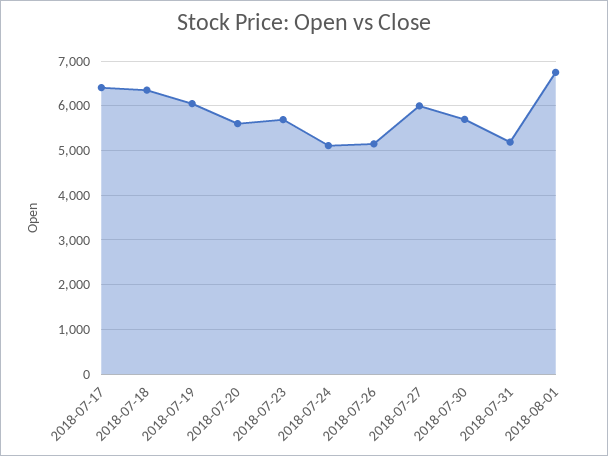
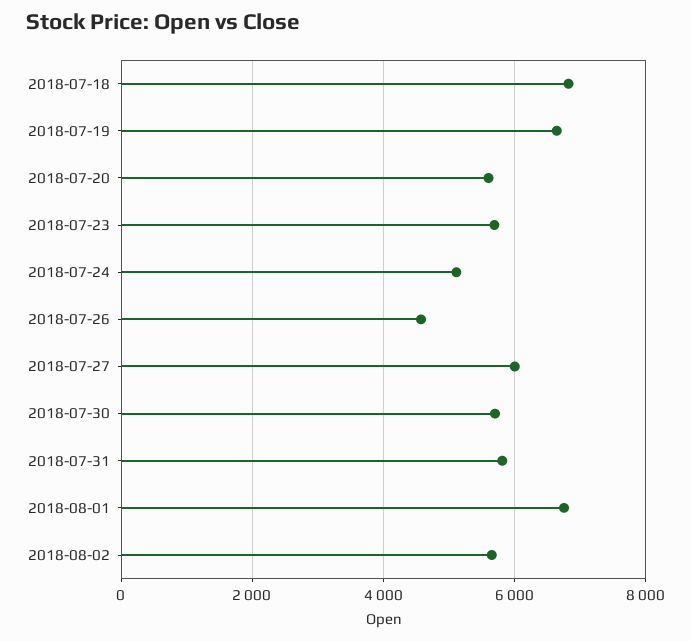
2018-07-17: 6400 -> none
2018-07-18: 6400 -> 6800
2018-07-19: 6000 -> 6600
2018-07-26: 5200 -> 4600
2018-07-31: 5200 -> 5800
2018-08-02: none -> 5600

